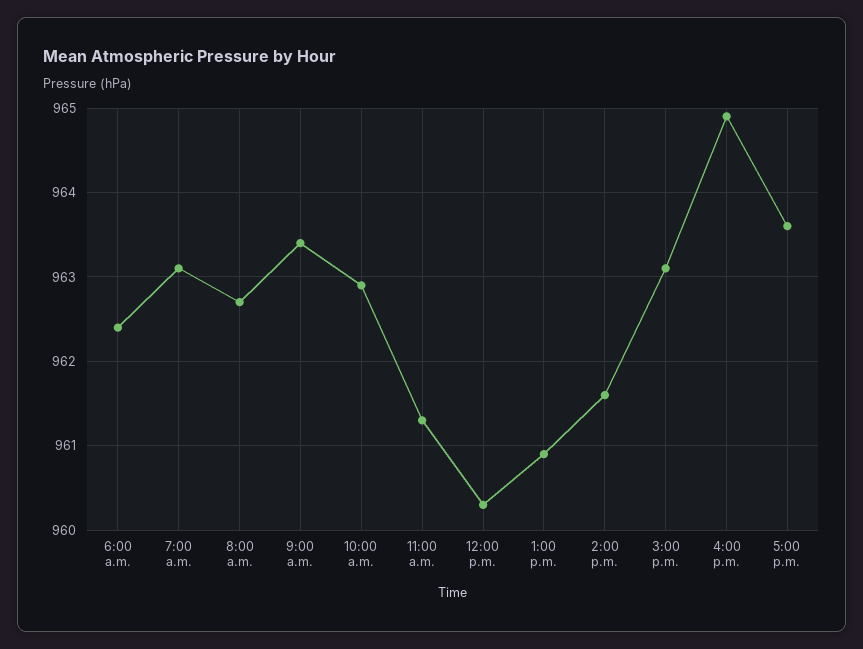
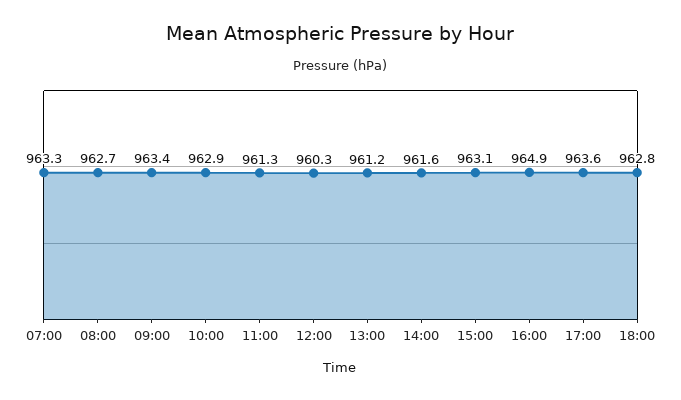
6:00 a.m.: 962.4 -> none
7:00 a.m.: 963.1 -> 963.3
1:00 p.m.: 960.9 -> 961.2
18:00: none -> 962.8

